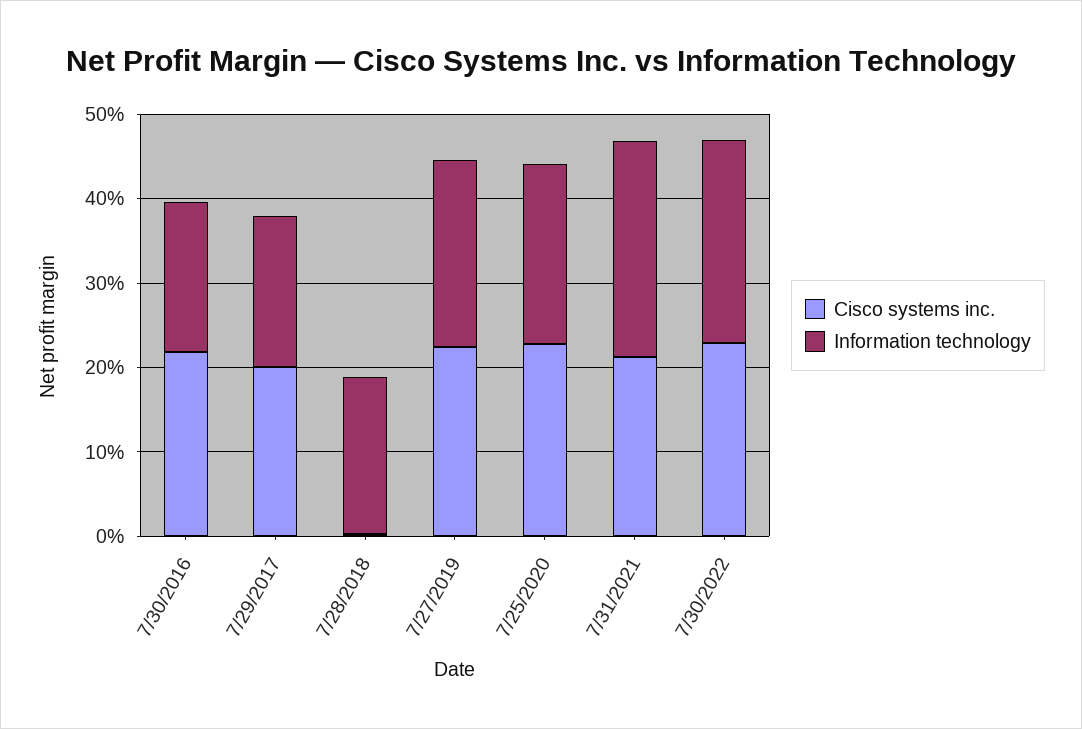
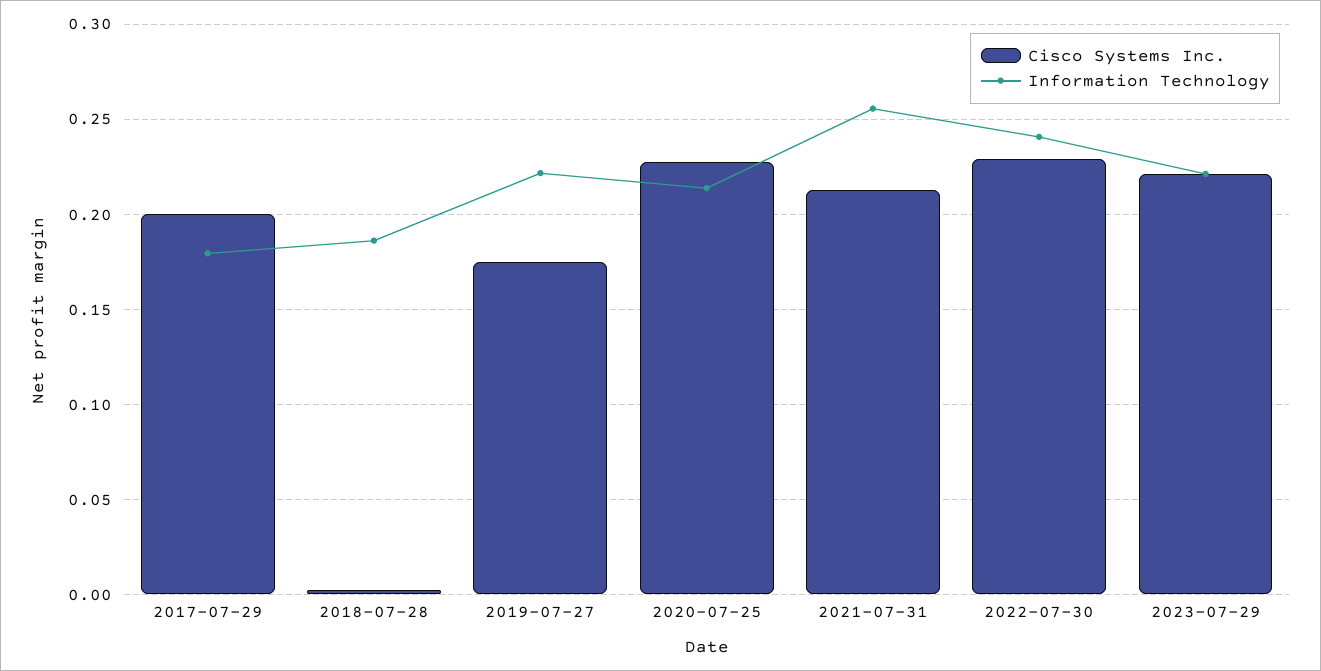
Cisco systems inc., 7/30/2016: 0.22 -> none
Information technology, 7/30/2016: 0.18 -> none
Cisco systems inc., 7/27/2019: 0.22 -> 0.175
Cisco systems inc., 2023-07-29: none -> 0.22
Information technology, 2023-07-29: none -> 0.22

